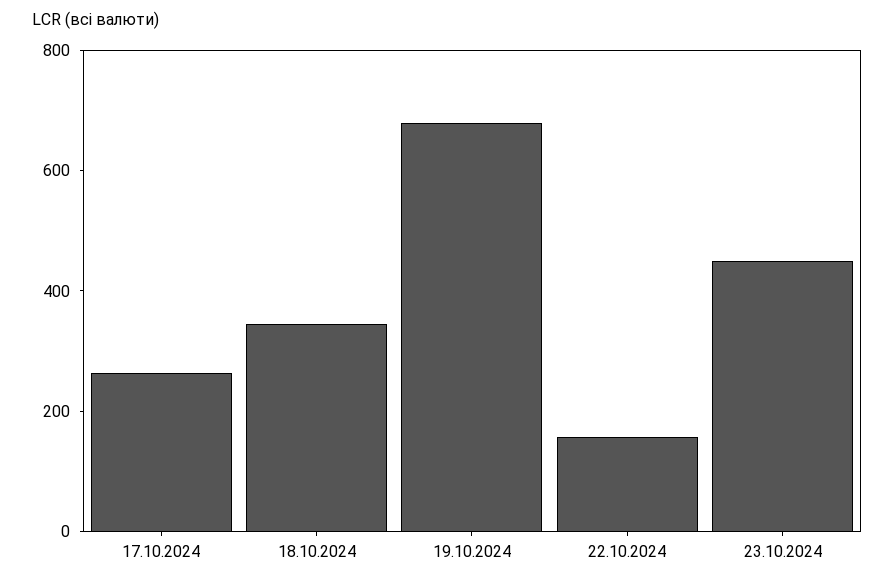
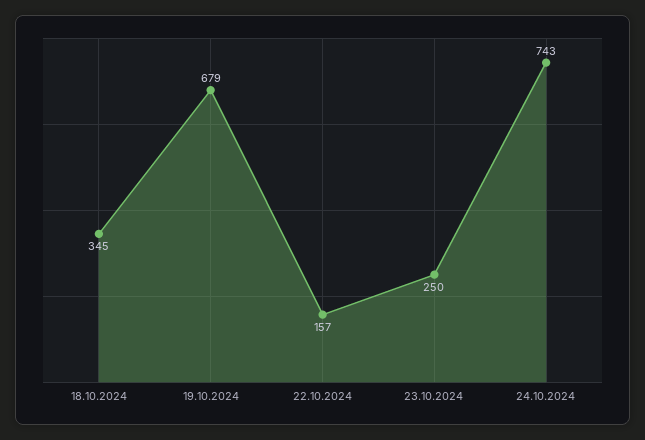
17.10.2024: 250 -> none
23.10.2024: 450 -> 250
24.10.2024: none -> 743

